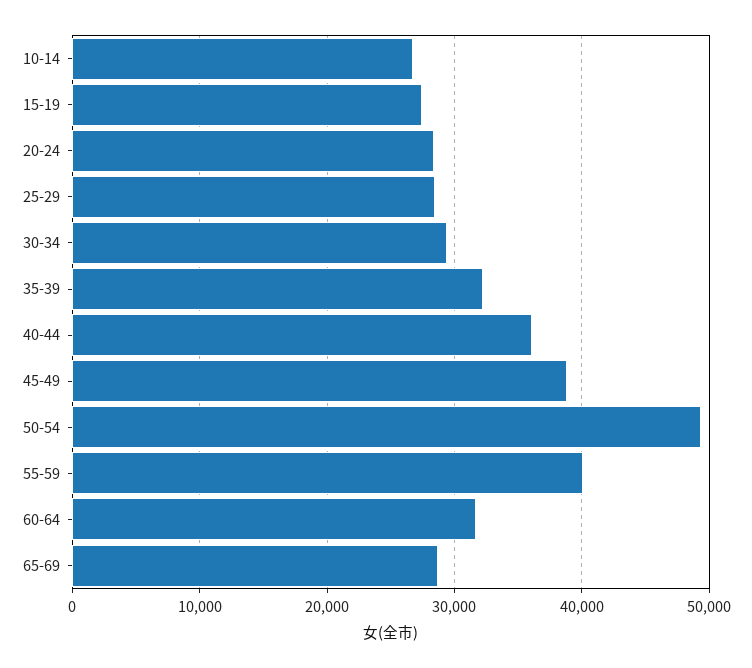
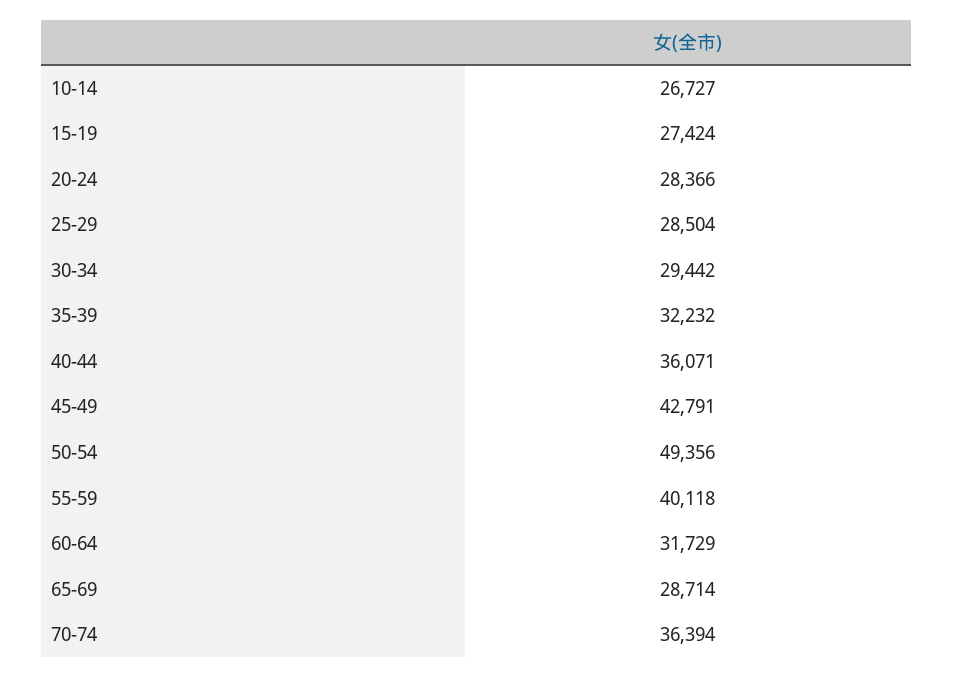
45-49: 39000 -> 42791
70-74: none -> 36394

